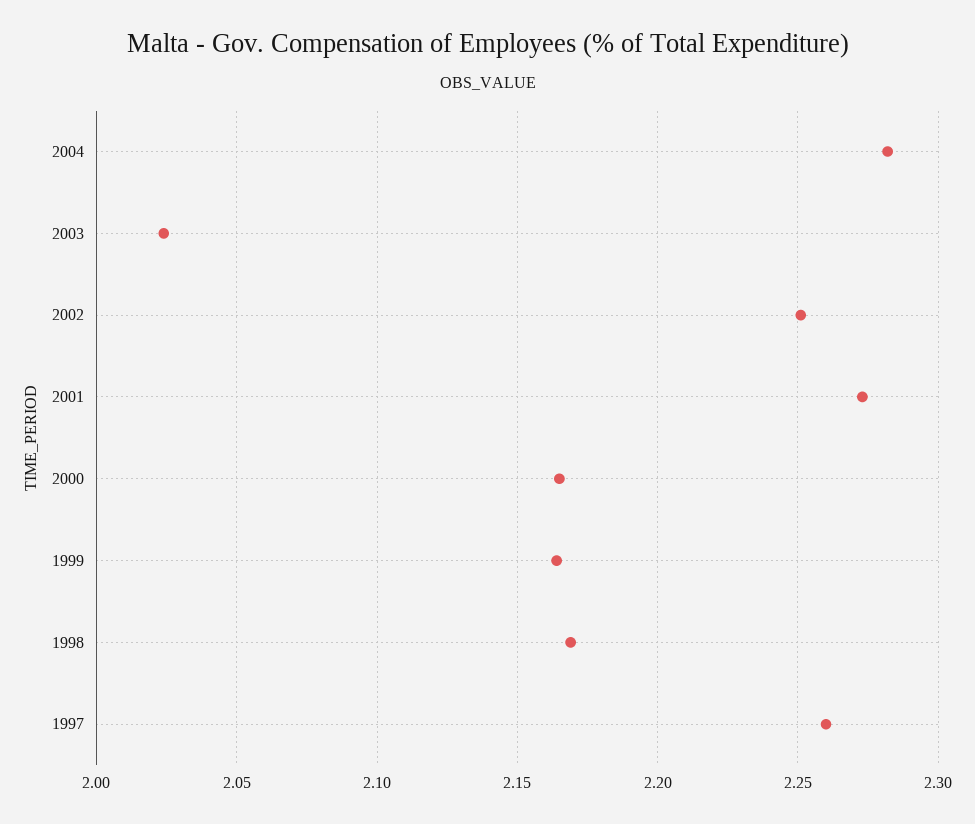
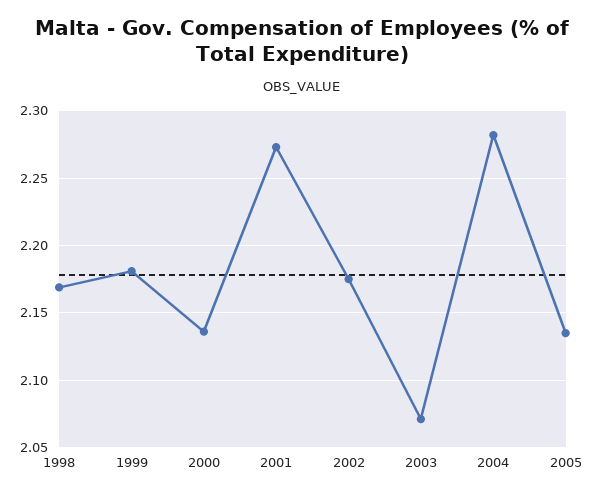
2003: 2.025 -> 2.07
2002: 2.25 -> 2.175
2000: 2.165 -> 2.135
1999: 2.165 -> 2.18
1997: 2.26 -> none
2005: none -> 2.135

